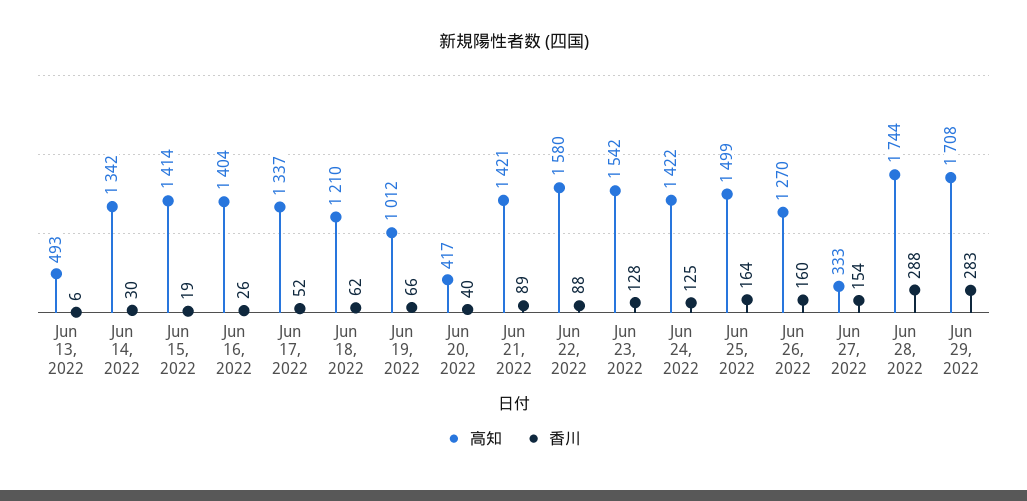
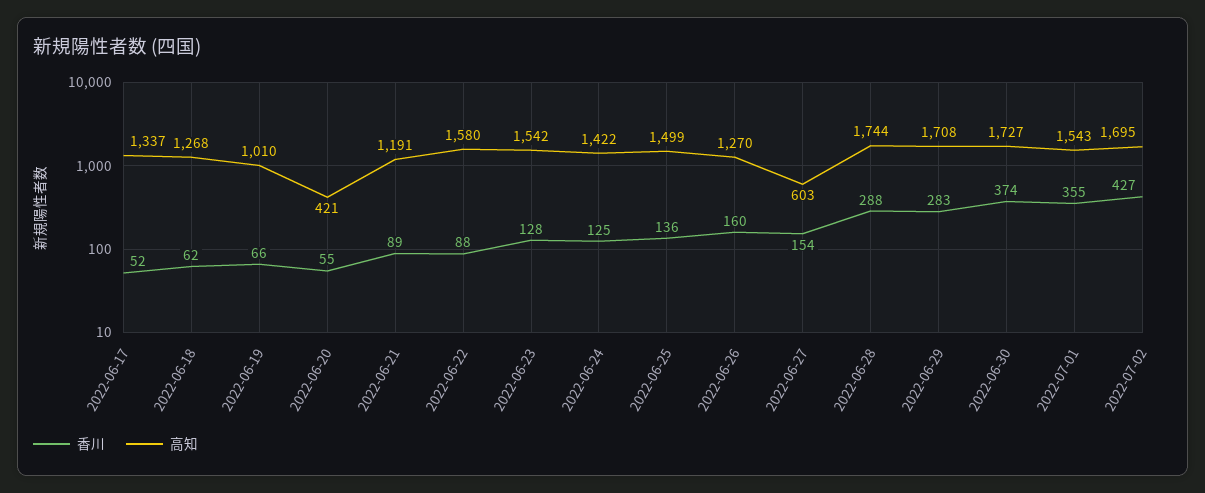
高知, Jun 13, 2022: 493 -> none
香川, Jun 13, 2022: 6 -> none
高知, Jun 14, 2022: 1342 -> none
香川, Jun 14, 2022: 30 -> none
高知, Jun 15, 2022: 1414 -> none
香川, Jun 15, 2022: 19 -> none
高知, Jun 16, 2022: 1404 -> none
香川, Jun 16, 2022: 26 -> none
高知, Jun 18, 2022: 1210 -> 1268
高知, Jun 19, 2022: 1012 -> 1010
高知, Jun 20, 2022: 417 -> 421
香川, Jun 20, 2022: 40 -> 55
高知, Jun 21, 2022: 1421 -> 1191
香川, Jun 25, 2022: 164 -> 136
高知, Jun 27, 2022: 333 -> 603
香川, 2022-06-30: none -> 374
高知, 2022-06-30: none -> 1727
香川, 2022-07-01: none -> 355
高知, 2022-07-01: none -> 1543
香川, 2022-07-02: none -> 427
高知, 2022-07-02: none -> 1695

